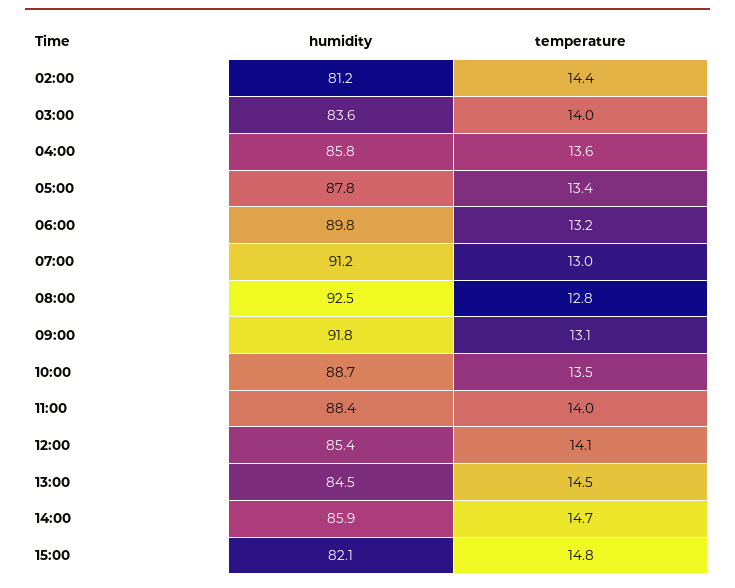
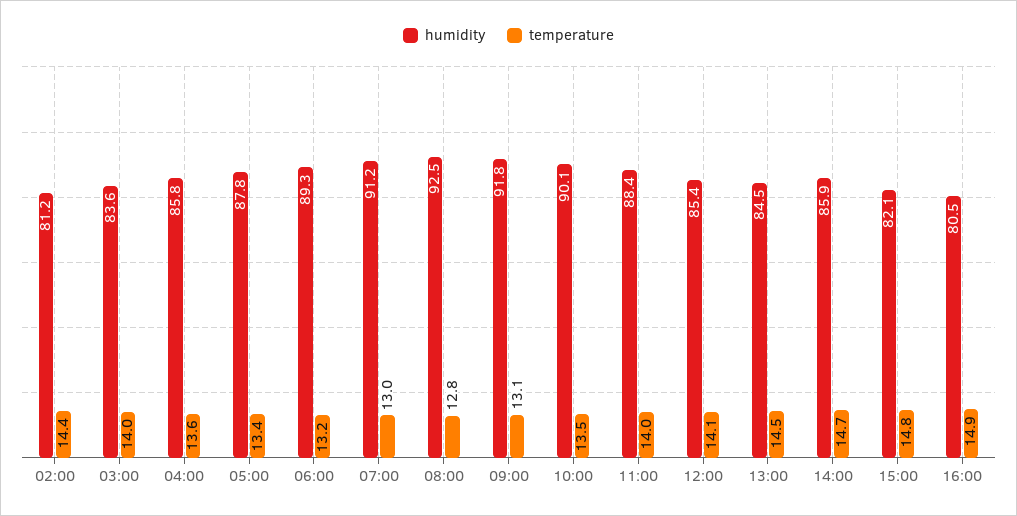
humidity, 06:00: 89.8 -> 89.3
humidity, 10:00: 88.7 -> 90.1
humidity, 16:00: none -> 80.5
temperature, 16:00: none -> 14.9

